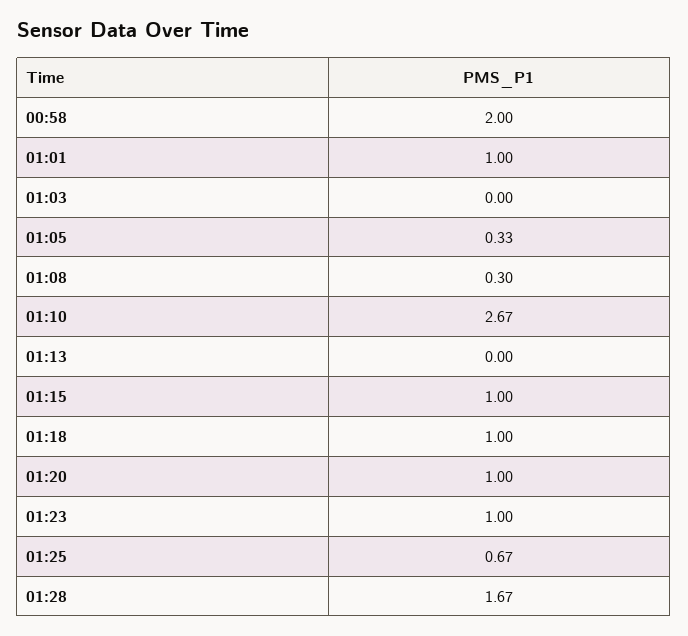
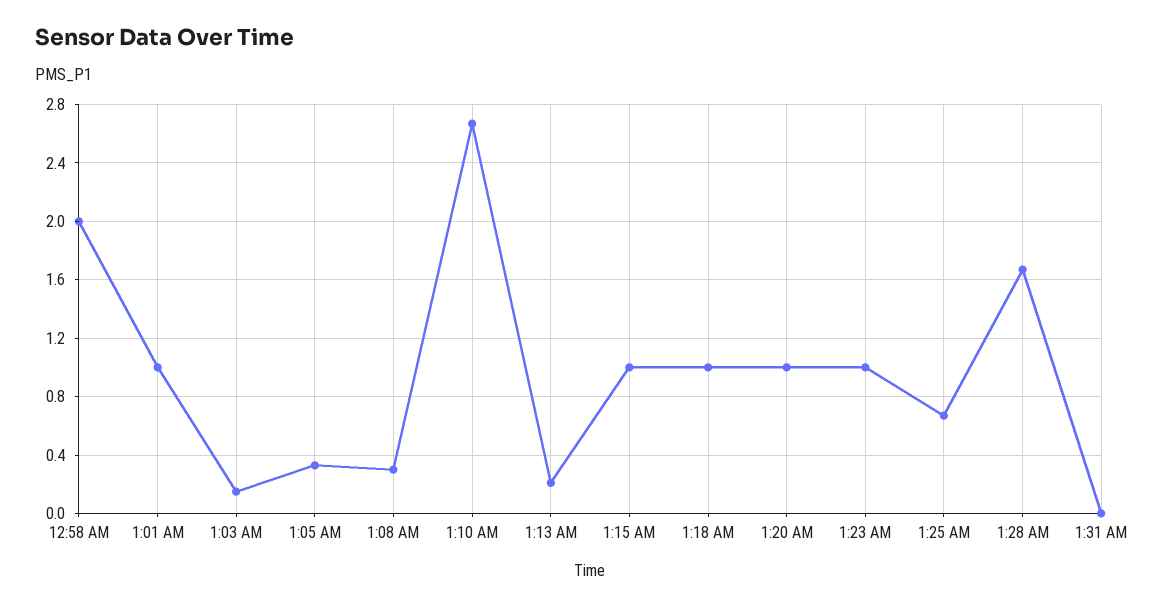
01:03: 0 -> 0.15
01:13: 0 -> 0.2
1:31 AM: none -> 0

